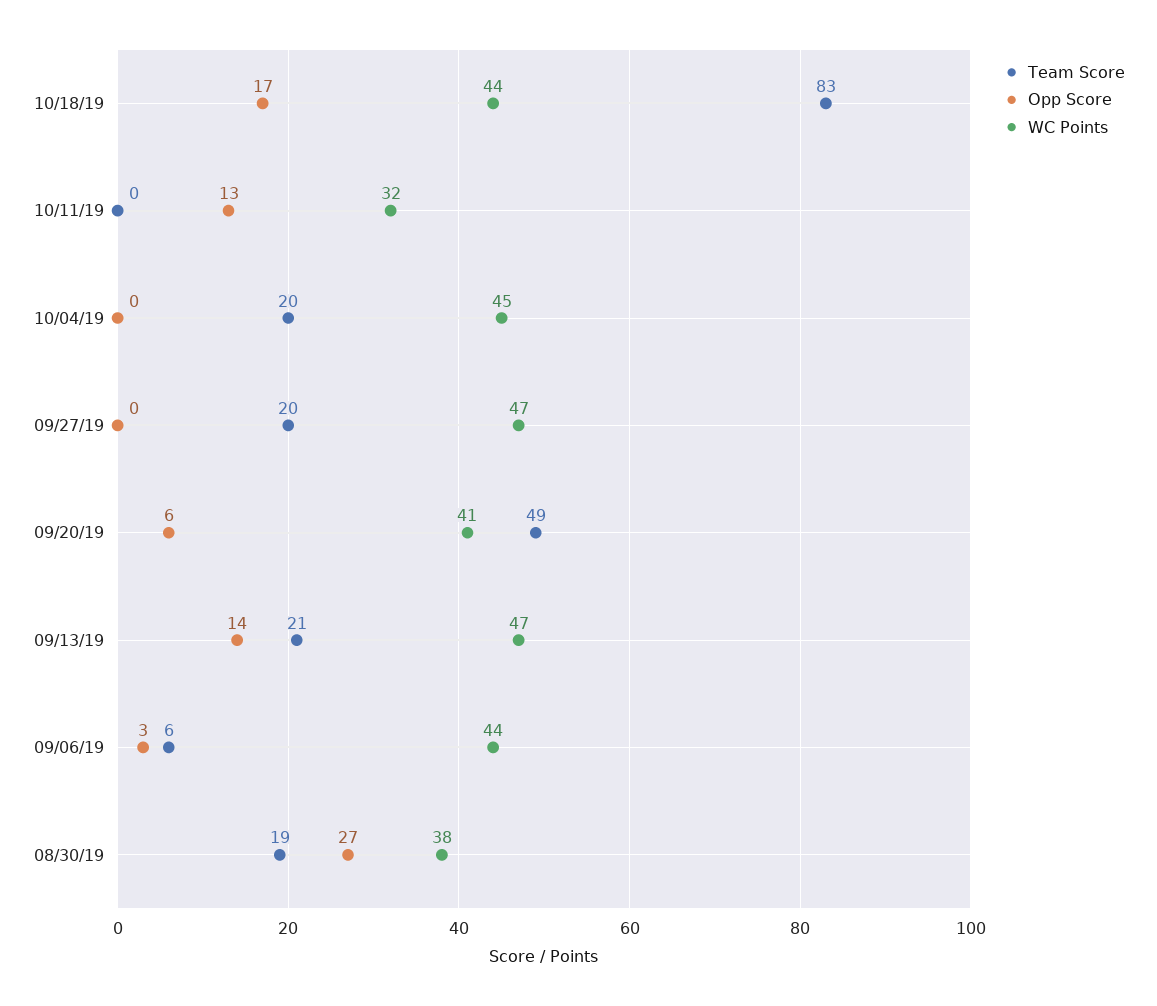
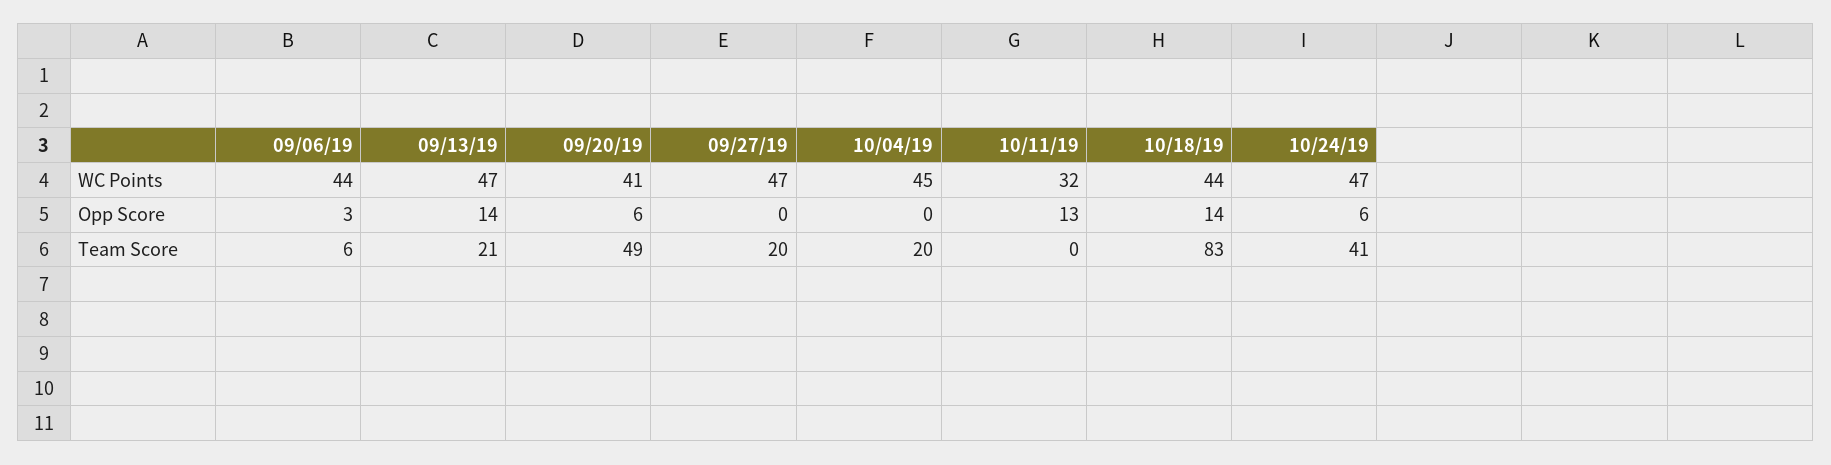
Opp Score, 10/18/19: 17 -> 14
Team Score, 08/30/19: 19 -> none
Opp Score, 08/30/19: 27 -> none
WC Points, 08/30/19: 38 -> none
WC Points, 10/24/19: none -> 47
Opp Score, 10/24/19: none -> 6
Team Score, 10/24/19: none -> 41

